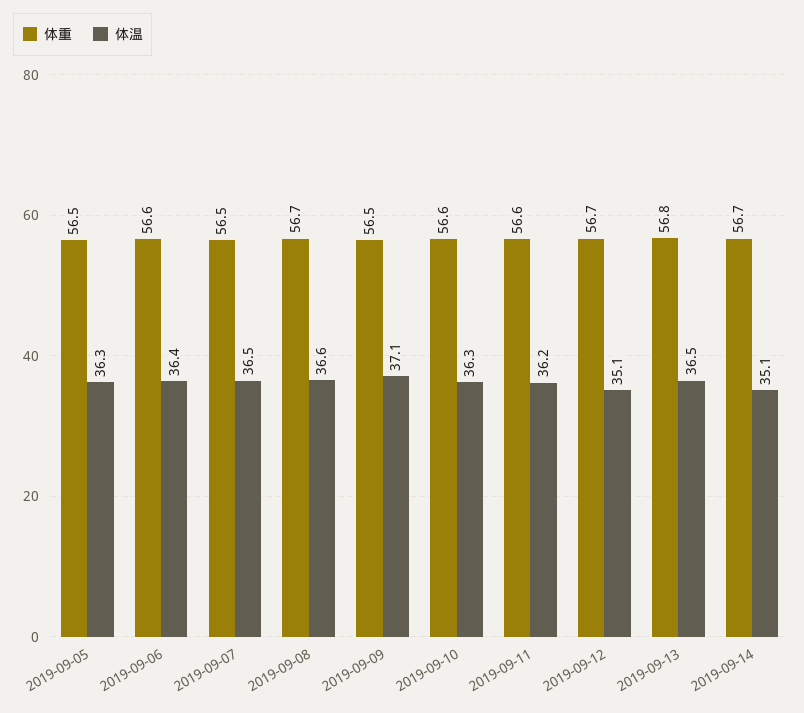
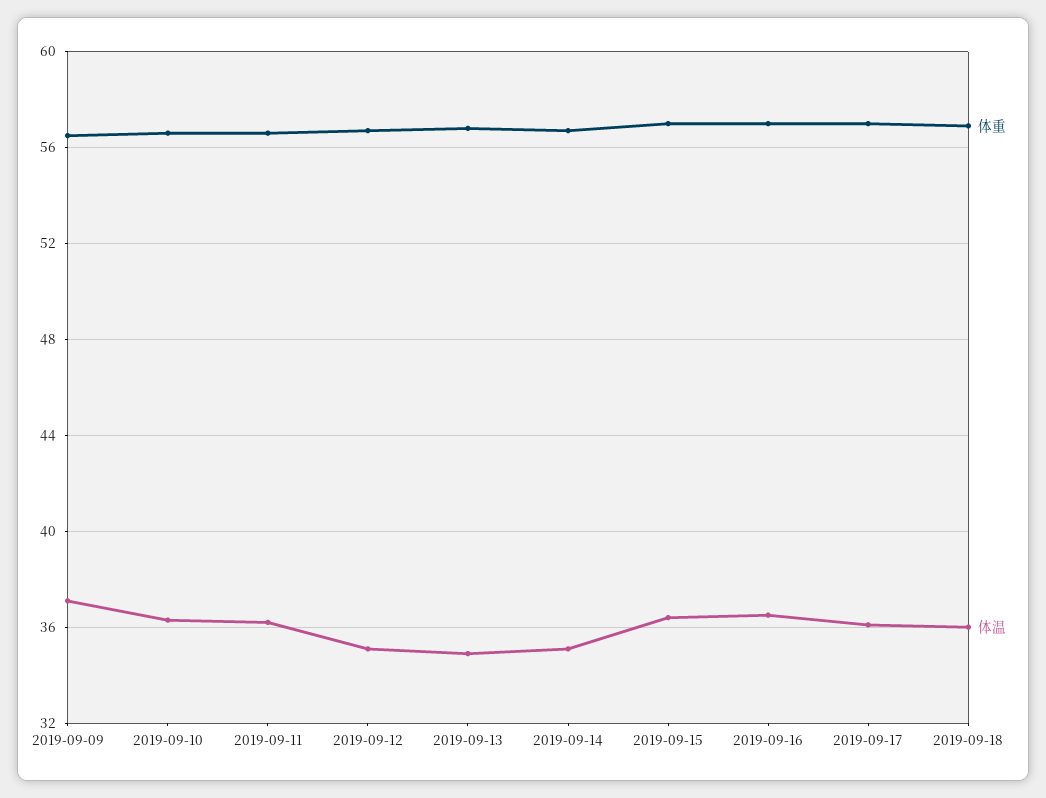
体重, 2019-09-05: 56.5 -> none
体温, 2019-09-05: 36.3 -> none
体重, 2019-09-06: 56.6 -> none
体温, 2019-09-06: 36.4 -> none
体重, 2019-09-07: 56.5 -> none
体温, 2019-09-07: 36.5 -> none
体重, 2019-09-08: 56.7 -> none
体温, 2019-09-08: 36.6 -> none
体温, 2019-09-13: 36.5 -> 35
体重, 2019-09-15: none -> 57
体温, 2019-09-15: none -> 36.5
体重, 2019-09-16: none -> 57
体温, 2019-09-16: none -> 36.5
体重, 2019-09-17: none -> 57
体温, 2019-09-17: none -> 36
体重, 2019-09-18: none -> 57
体温, 2019-09-18: none -> 36

